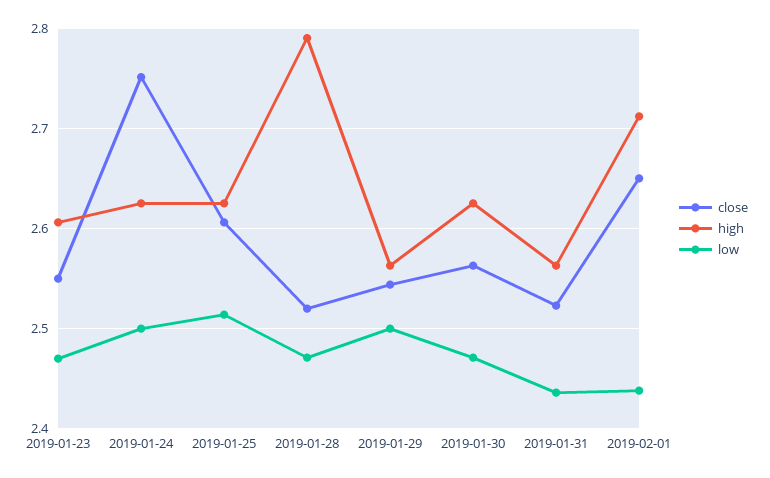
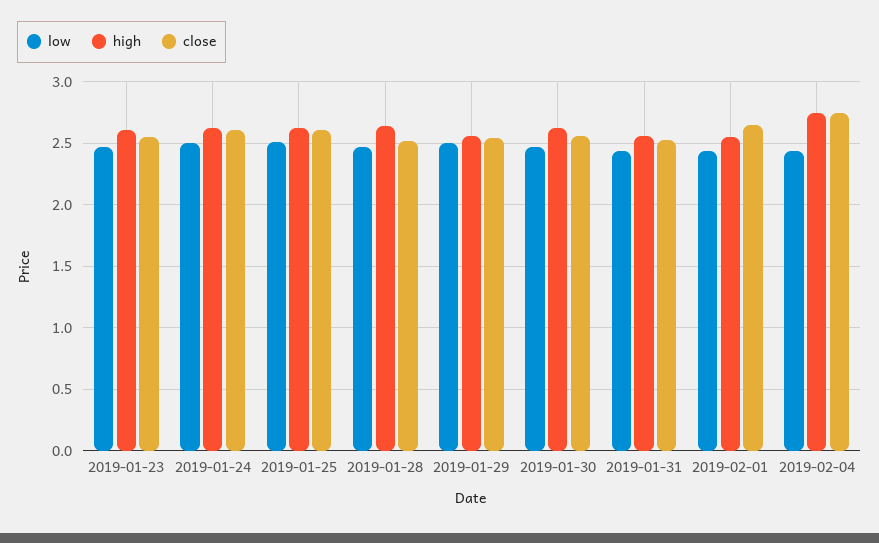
close, 2019-01-24: 2.75 -> 2.6
high, 2019-01-28: 2.79 -> 2.65
high, 2019-02-01: 2.71 -> 2.55
low, 2019-02-04: none -> 2.45
high, 2019-02-04: none -> 2.75
close, 2019-02-04: none -> 2.75

